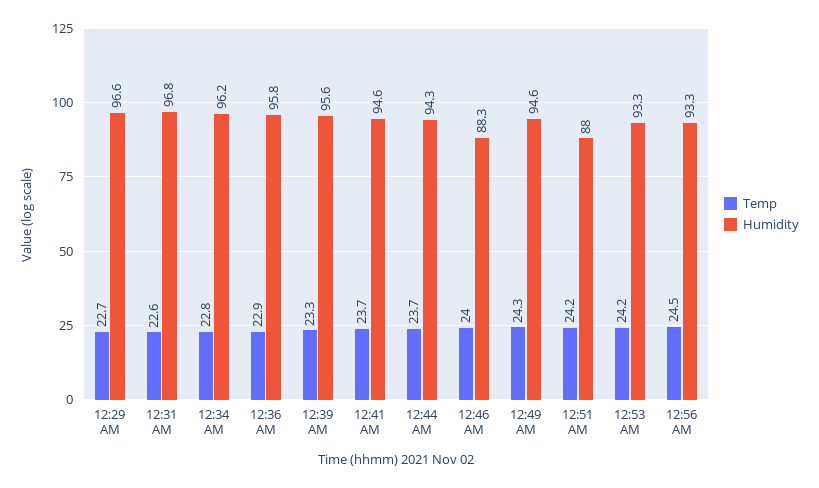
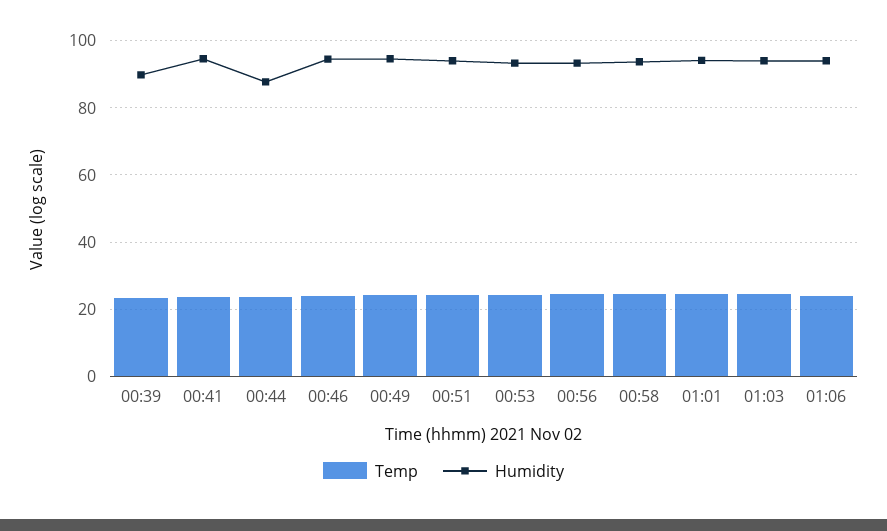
Temp, 12:29 AM: 22.7 -> none
Humidity, 12:29 AM: 96.6 -> none
Temp, 12:31 AM: 22.6 -> none
Humidity, 12:31 AM: 96.8 -> none
Temp, 12:34 AM: 22.8 -> none
Humidity, 12:34 AM: 96.2 -> none
Temp, 12:36 AM: 22.9 -> none
Humidity, 12:36 AM: 95.8 -> none
Humidity, 12:39 AM: 95.6 -> 90
Humidity, 12:44 AM: 94.3 -> 88
Humidity, 12:46 AM: 88.3 -> 94
Humidity, 12:51 AM: 88 -> 94
Temp, 00:58: none -> 24
Humidity, 00:58: none -> 94
Temp, 01:01: none -> 24
Humidity, 01:01: none -> 94
Temp, 01:03: none -> 24
Humidity, 01:03: none -> 94
Temp, 01:06: none -> 24
Humidity, 01:06: none -> 94

